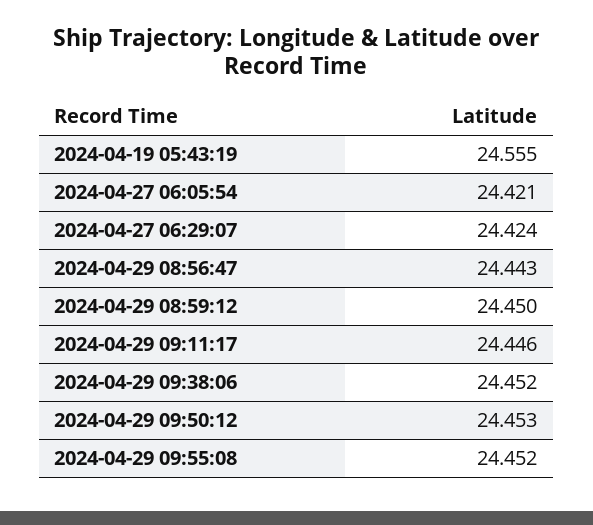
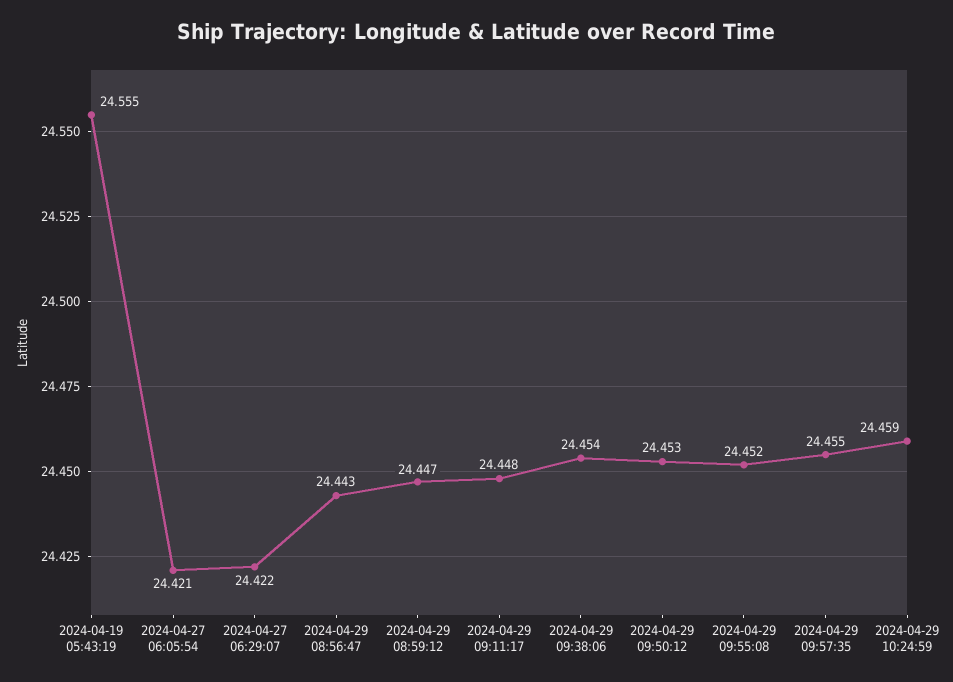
2024-04-27 06:29:07: 24.424 -> 24.422
2024-04-29 08:59:12: 24.45 -> 24.447
2024-04-29 09:11:17: 24.446 -> 24.448
2024-04-29 09:38:06: 24.452 -> 24.454
2024-04-29 09:57:35: none -> 24.455
2024-04-29 10:24:59: none -> 24.459

